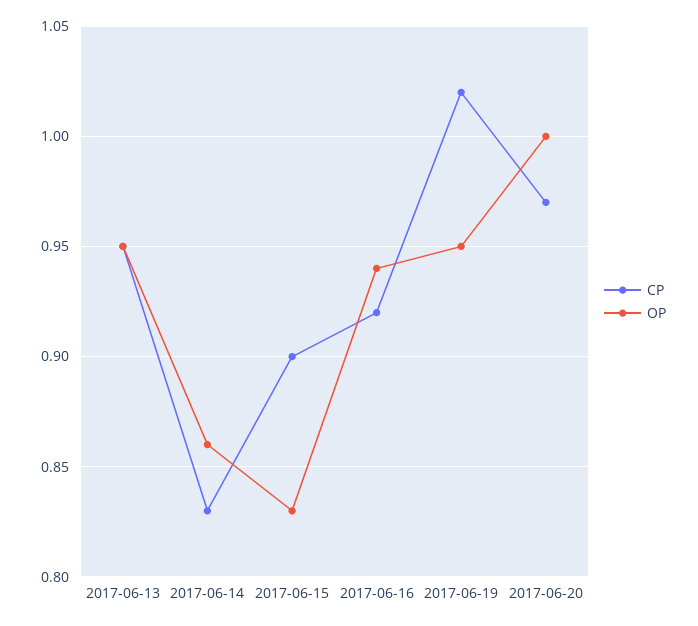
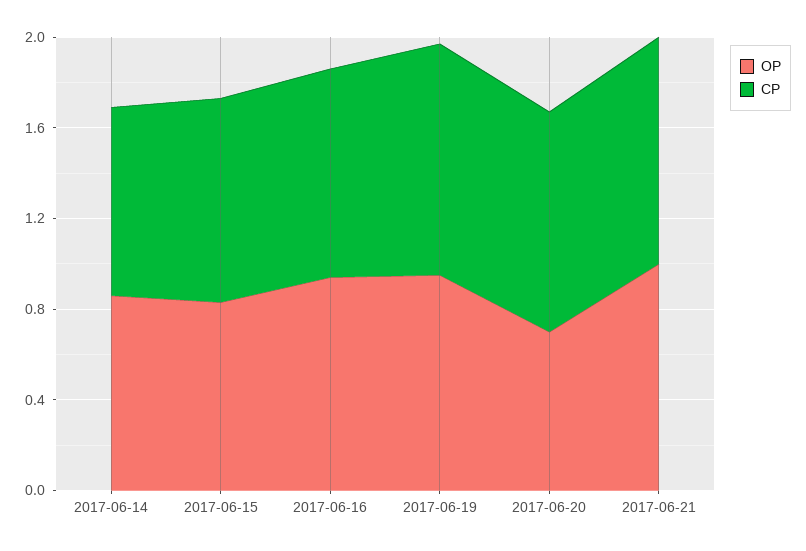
CP, 2017-06-13: 0.95 -> none
OP, 2017-06-13: 0.95 -> none
OP, 2017-06-20: 1 -> 0.7
OP, 2017-06-21: none -> 1
CP, 2017-06-21: none -> 1

